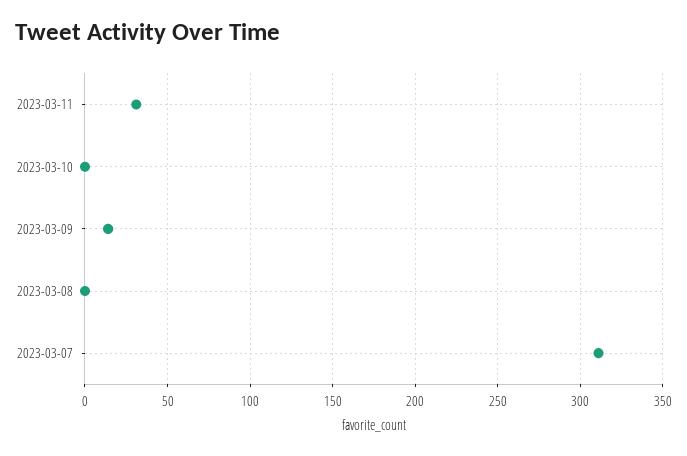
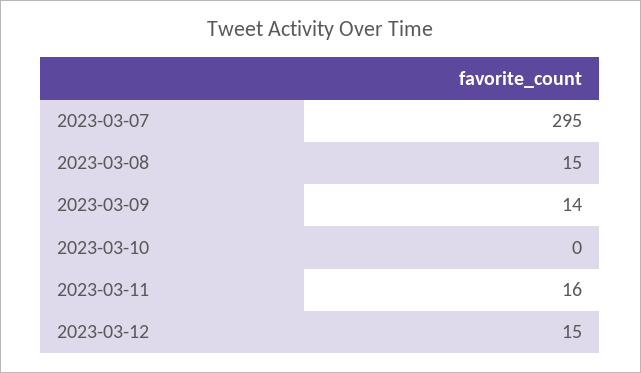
2023-03-11: 30 -> 16
2023-03-08: 0 -> 15
2023-03-07: 310 -> 295
2023-03-12: none -> 15

